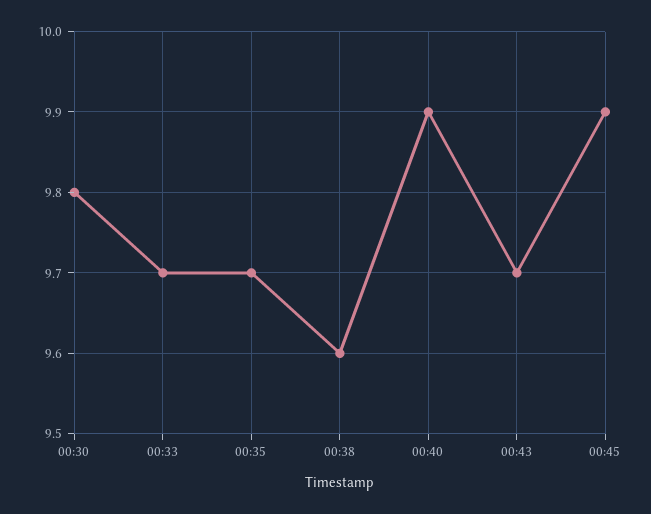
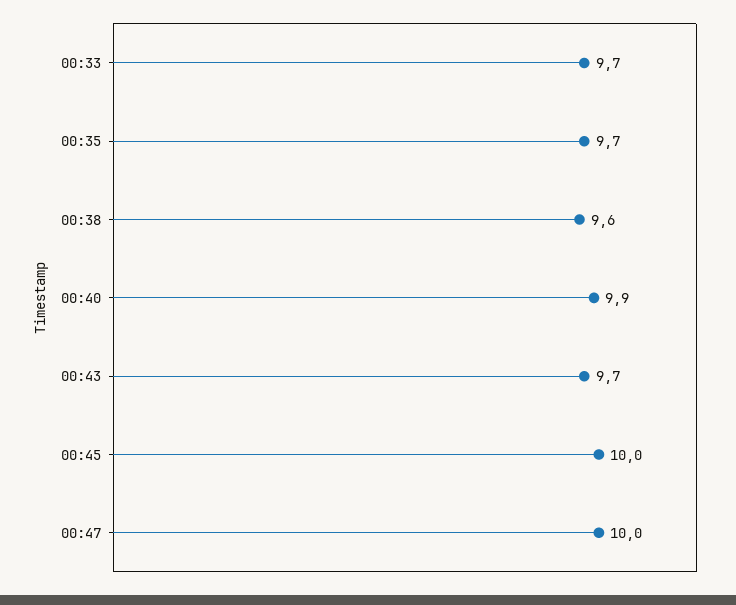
00:30: 9.8 -> none
00:45: 9.9 -> 10
00:47: none -> 10

